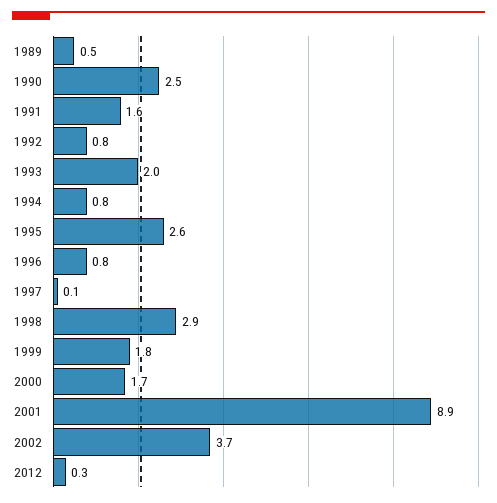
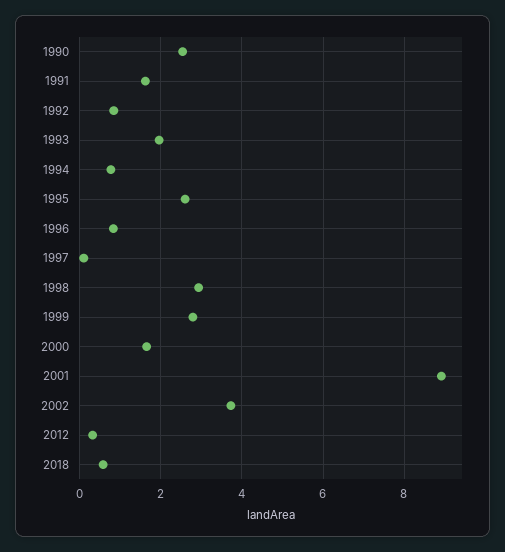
1989: 0.5 -> none
1999: 1.8 -> 2.8
2018: none -> 0.6

